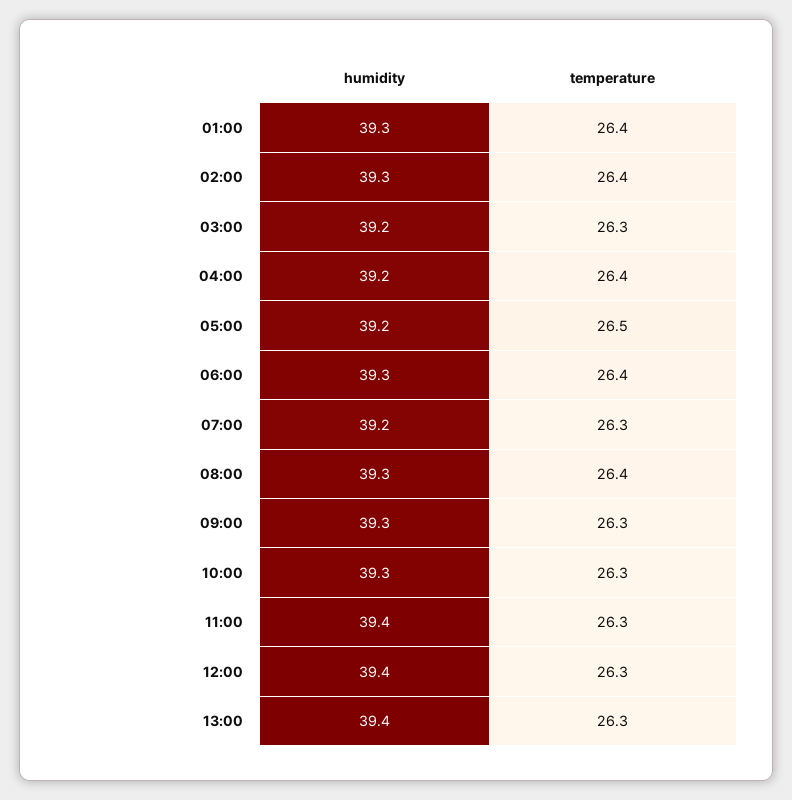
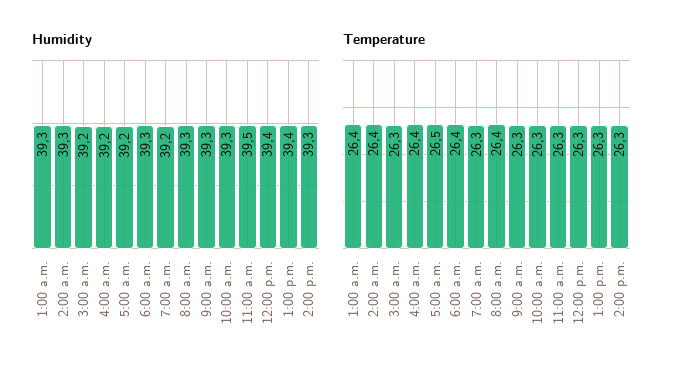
humidity, 11:00: 39.4 -> 39.5
humidity, 2:00 p.m.: none -> 39.3
temperature, 2:00 p.m.: none -> 26.3

